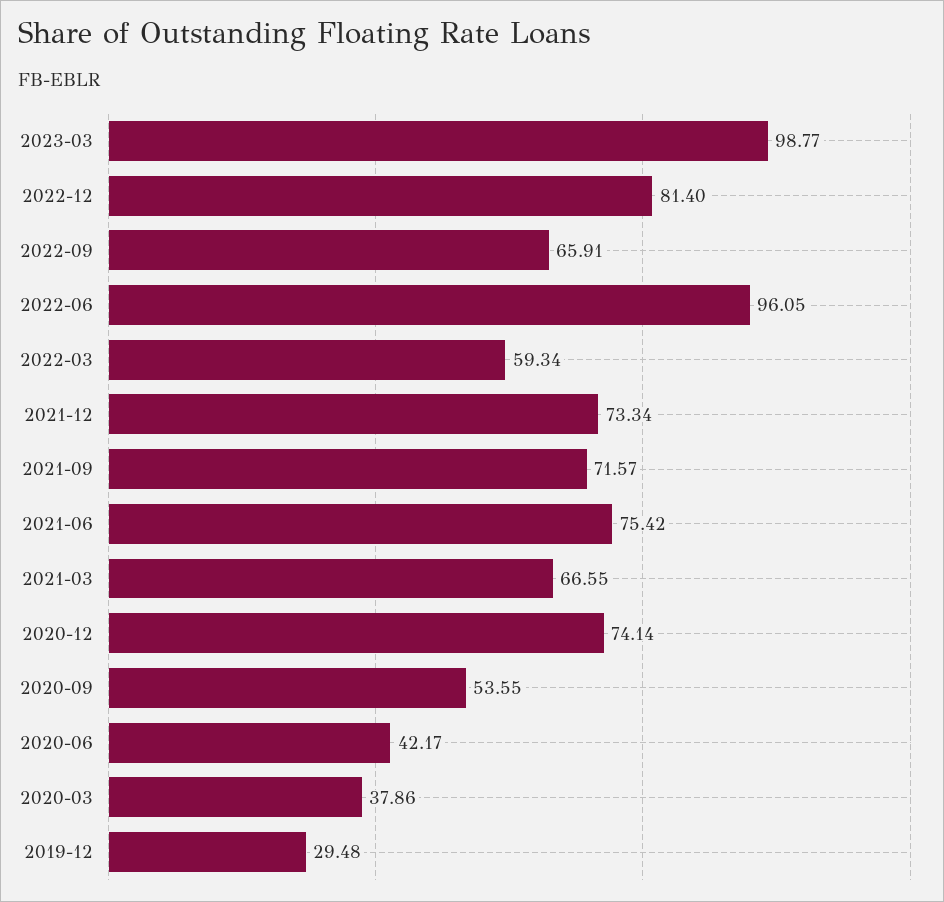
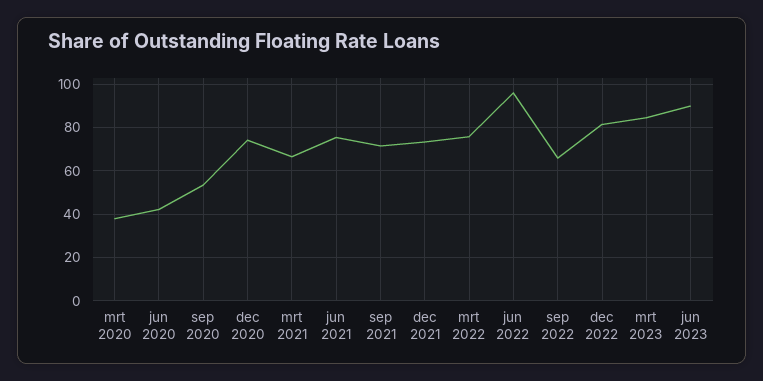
2023-03: 98.77 -> 85
2022-03: 59.34 -> 75
2019-12: 29.48 -> none
jun 2023: none -> 90

